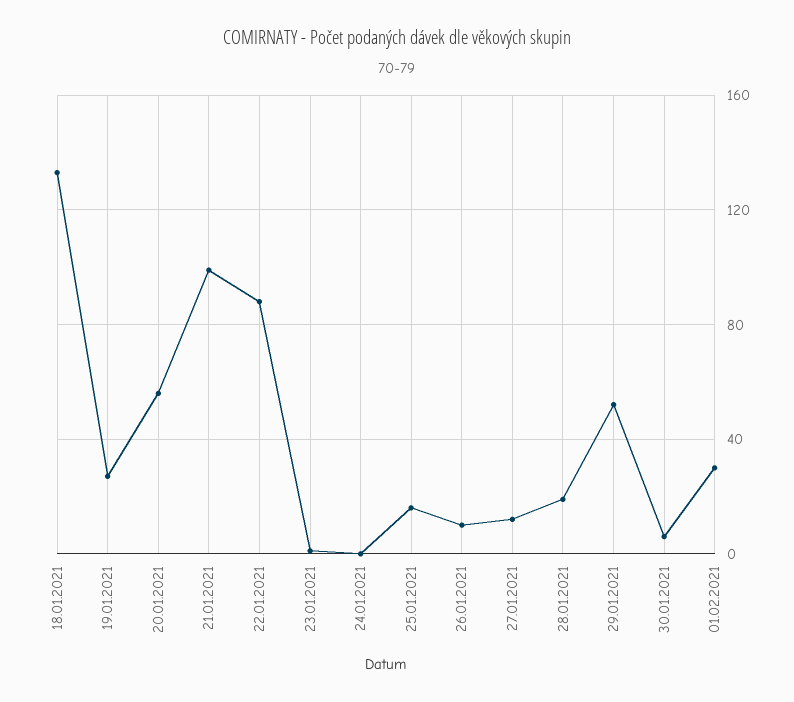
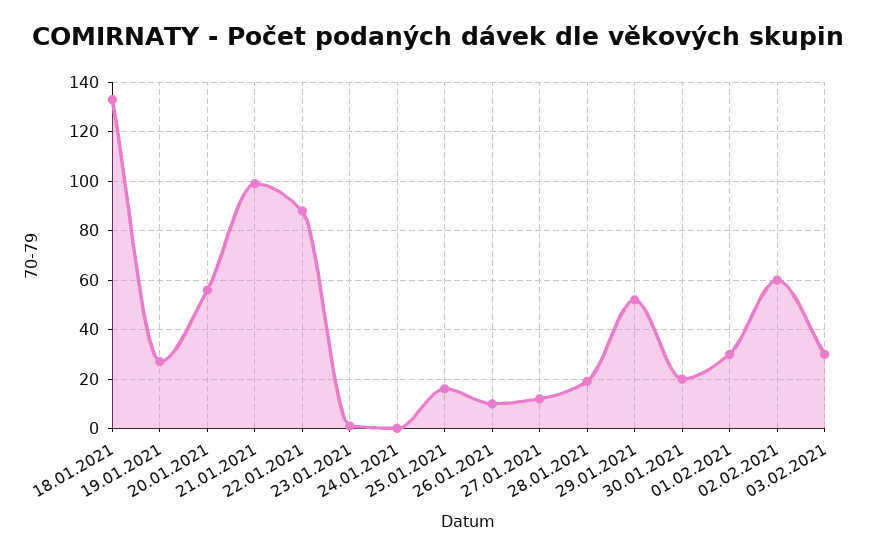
30.01.2021: 5 -> 20
02.02.2021: none -> 60
03.02.2021: none -> 30

